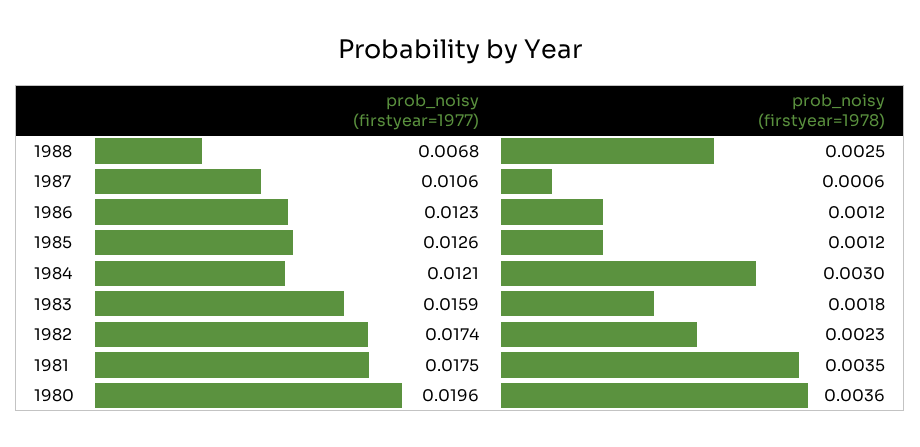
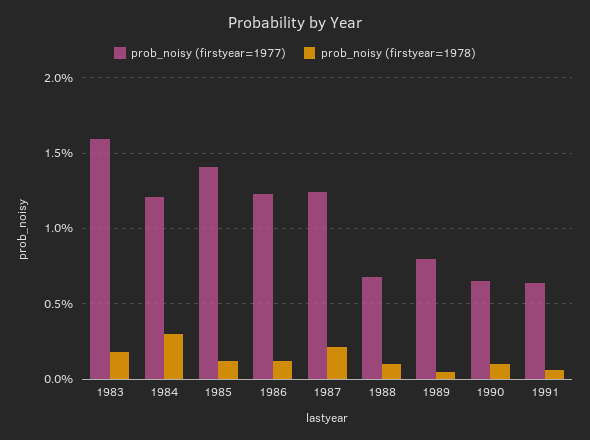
prob_noisy (firstyear=1978), 1988: 0.0025 -> 0.001
prob_noisy (firstyear=1977), 1987: 0.0106 -> 0.0125
prob_noisy (firstyear=1978), 1987: 0.0006 -> 0.002
prob_noisy (firstyear=1977), 1985: 0.0126 -> 0.014
prob_noisy (firstyear=1977), 1982: 0.0174 -> none
prob_noisy (firstyear=1978), 1982: 0.0023 -> none
prob_noisy (firstyear=1977), 1981: 0.0175 -> none
prob_noisy (firstyear=1978), 1981: 0.0035 -> none
prob_noisy (firstyear=1977), 1980: 0.0196 -> none
prob_noisy (firstyear=1978), 1980: 0.0036 -> none
prob_noisy (firstyear=1977), 1989: none -> 0.008
prob_noisy (firstyear=1978), 1989: none -> 0.0005
prob_noisy (firstyear=1977), 1990: none -> 0.0065
prob_noisy (firstyear=1978), 1990: none -> 0.001
prob_noisy (firstyear=1977), 1991: none -> 0.0065
prob_noisy (firstyear=1978), 1991: none -> 0.0005

